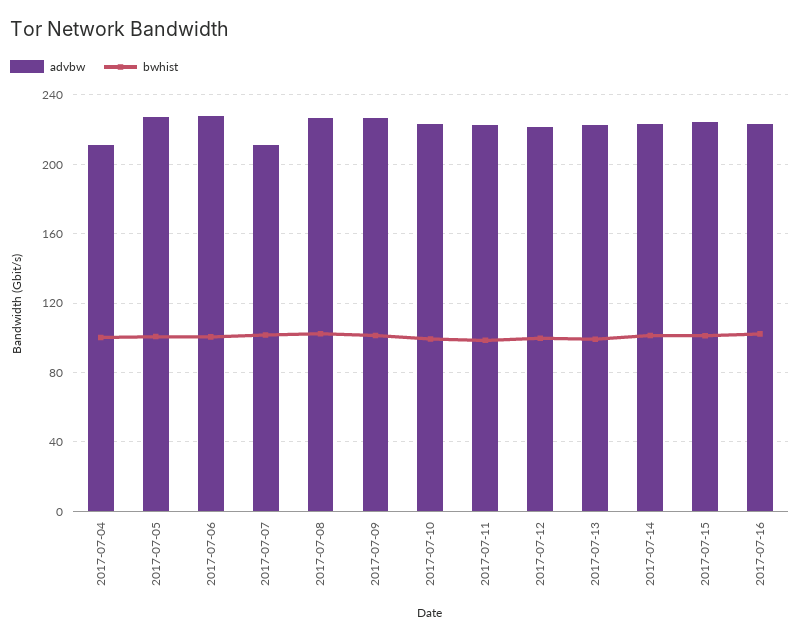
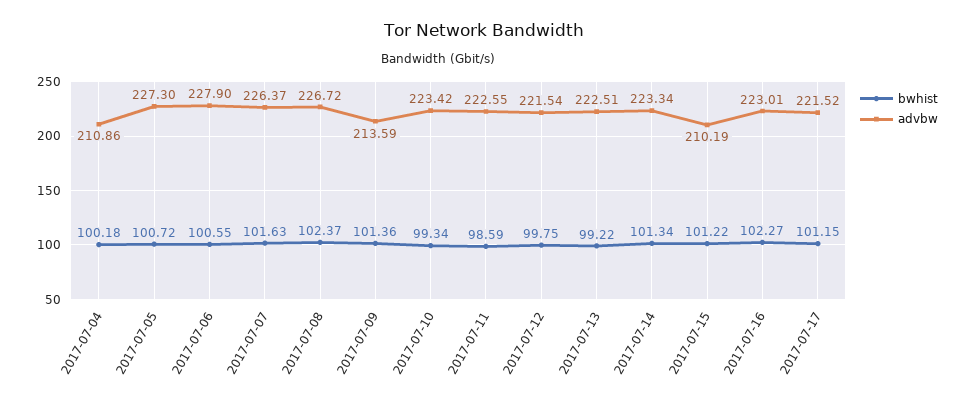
advbw, 2017-07-07: 210 -> 226.37
advbw, 2017-07-09: 225 -> 213.59
advbw, 2017-07-15: 225 -> 210.19
bwhist, 2017-07-17: none -> 101.15
advbw, 2017-07-17: none -> 221.52

